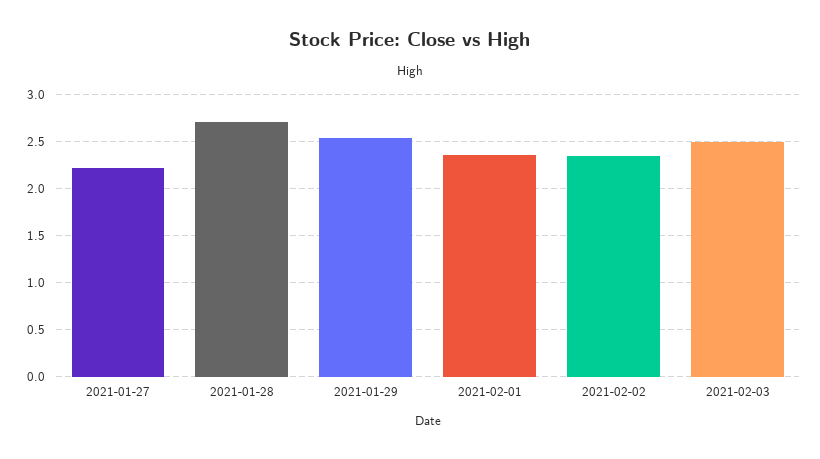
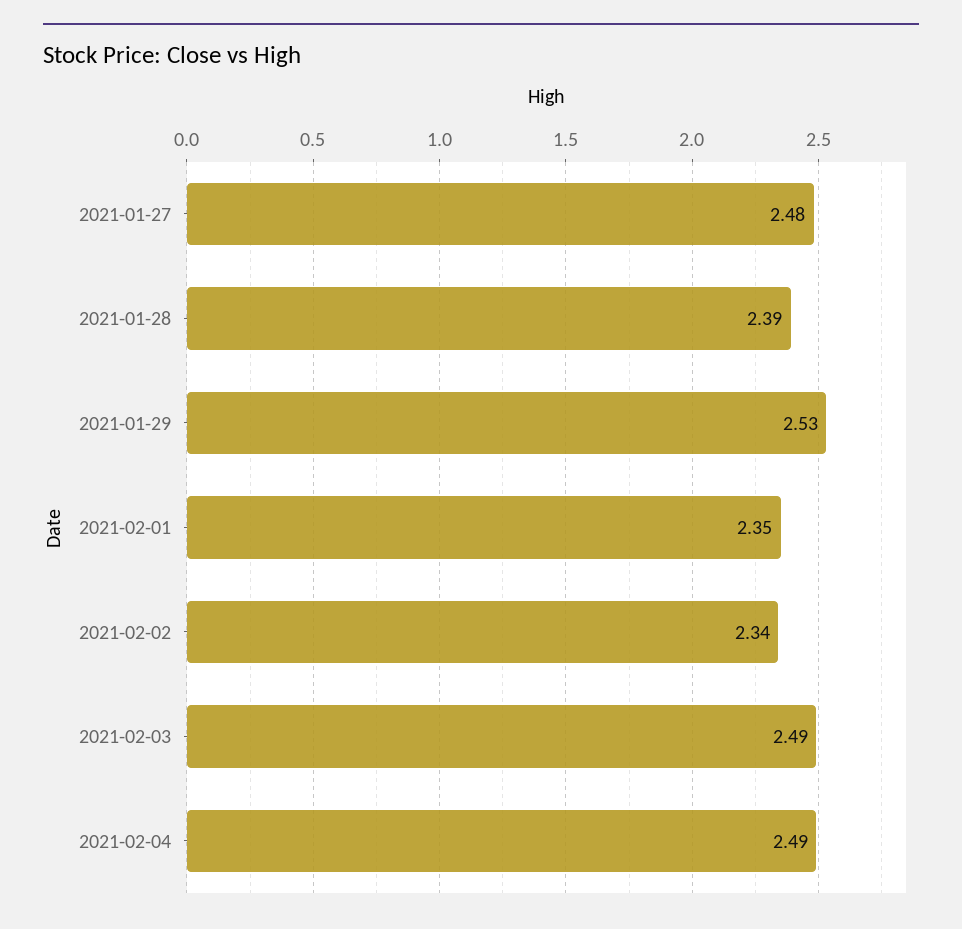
2021-01-27: 2.2 -> 2.48
2021-01-28: 2.7 -> 2.39
2021-02-04: none -> 2.49

